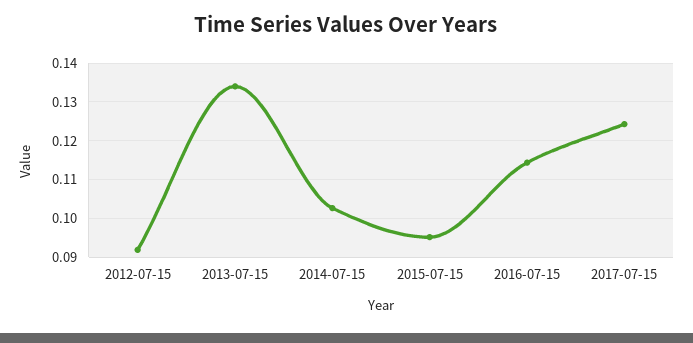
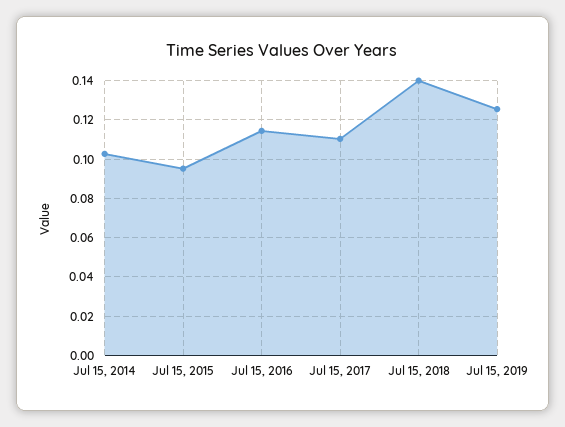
2012-07-15: 0.092 -> none
2013-07-15: 0.134 -> none
2017-07-15: 0.124 -> 0.11
Jul 15, 2018: none -> 0.14
Jul 15, 2019: none -> 0.125

